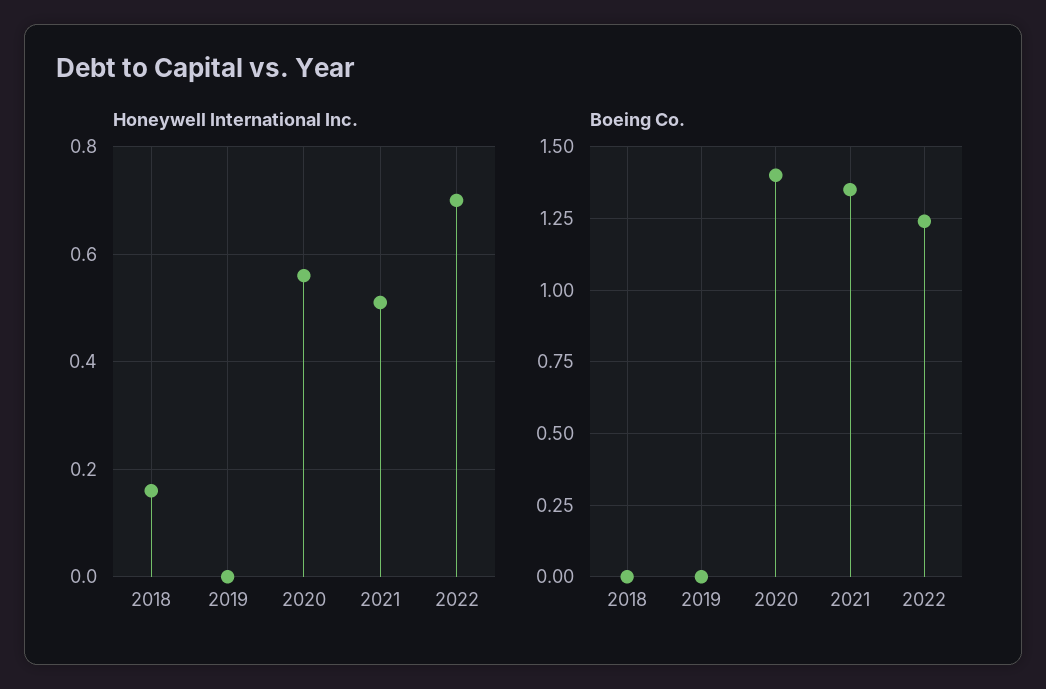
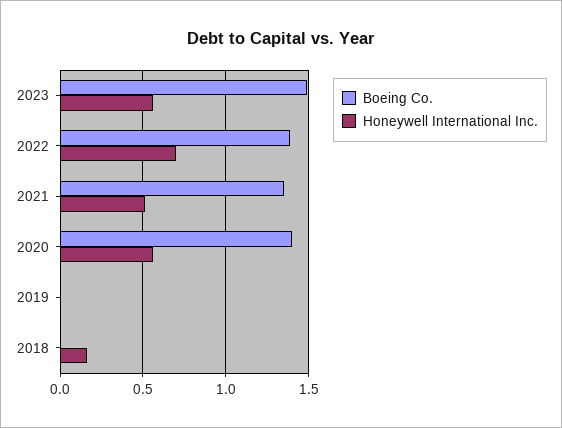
Boeing Co., 2022: 1.25 -> 1.4
Boeing Co., 2023: none -> 1.5
Honeywell International Inc., 2023: none -> 0.55

